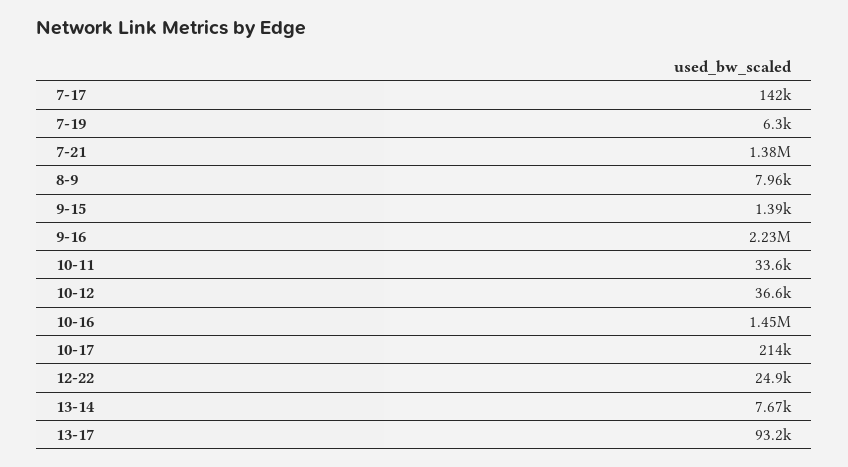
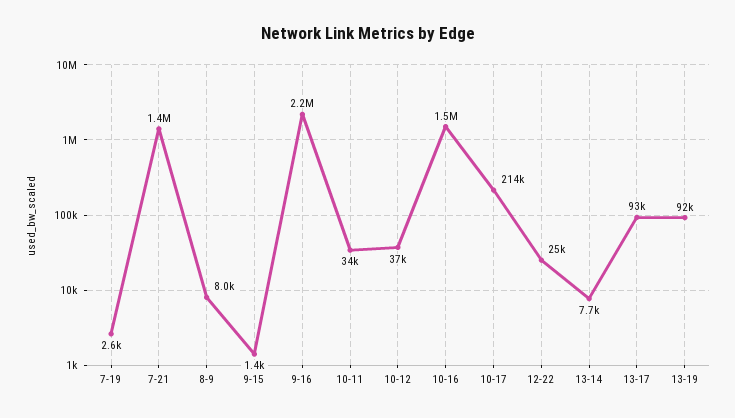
7-17: 142000 -> none
7-19: 6300 -> 2600
13-19: none -> 92000

